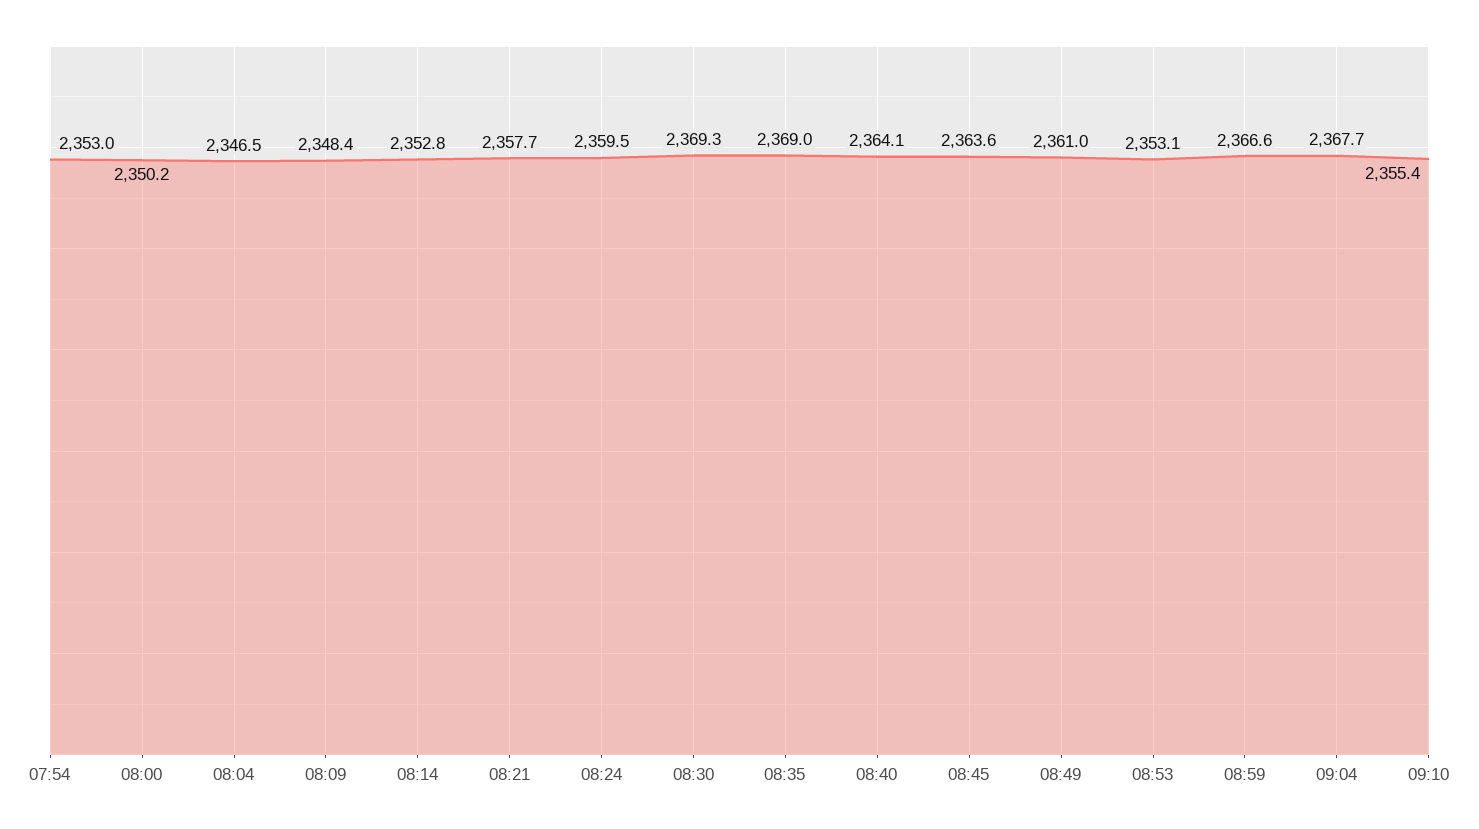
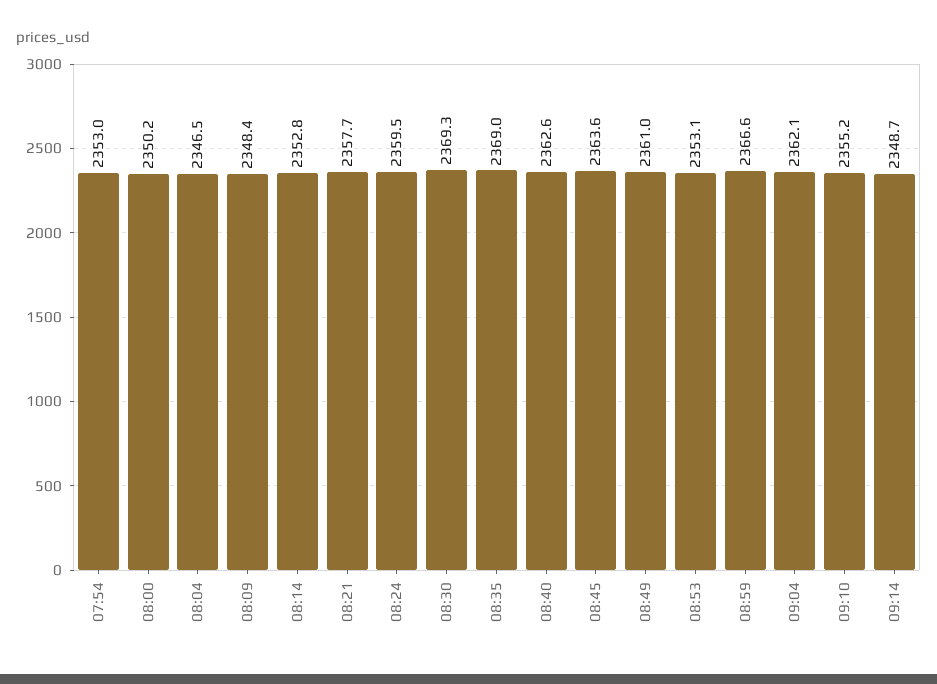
08:40: 2364.1 -> 2362.6
09:04: 2367.7 -> 2362.1
09:10: 2355.4 -> 2355.2
09:14: none -> 2348.7

